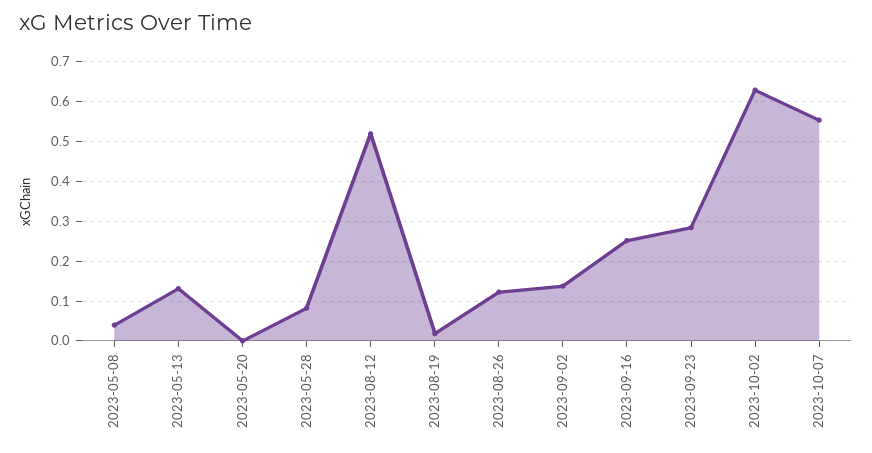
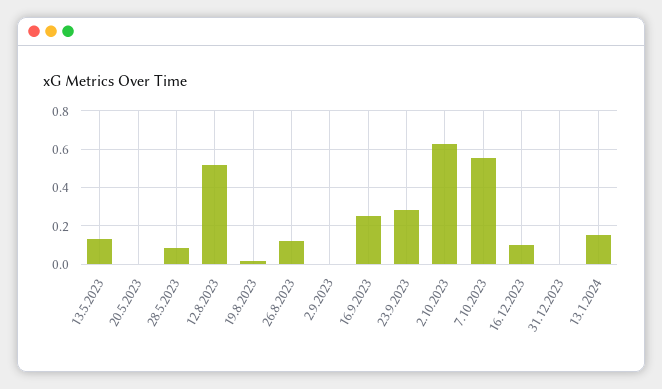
2023-05-08: 0.04 -> none
2023-09-02: 0.14 -> 0
16.12.2023: none -> 0.1
31.12.2023: none -> 0
13.1.2024: none -> 0.15

